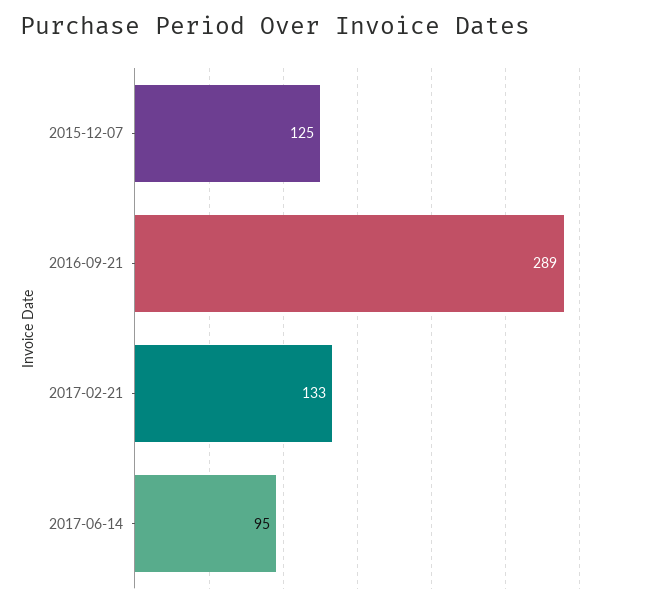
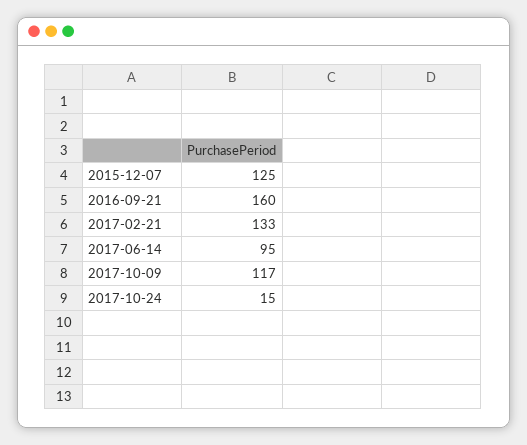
2016-09-21: 289 -> 160
2017-10-09: none -> 117
2017-10-24: none -> 15

